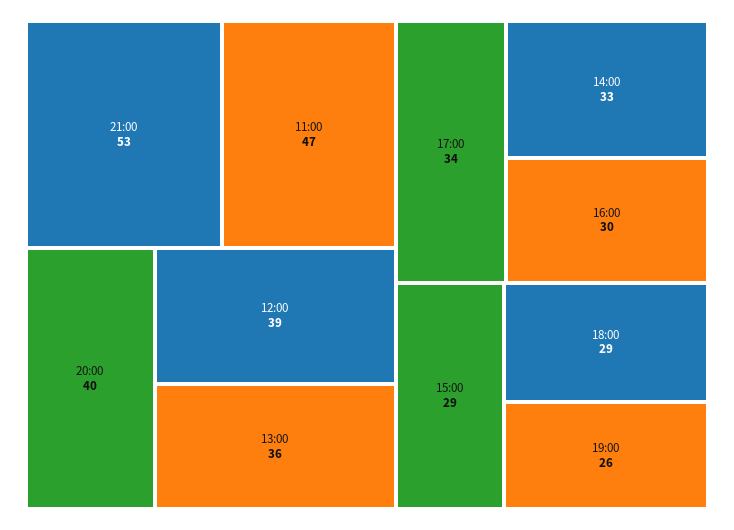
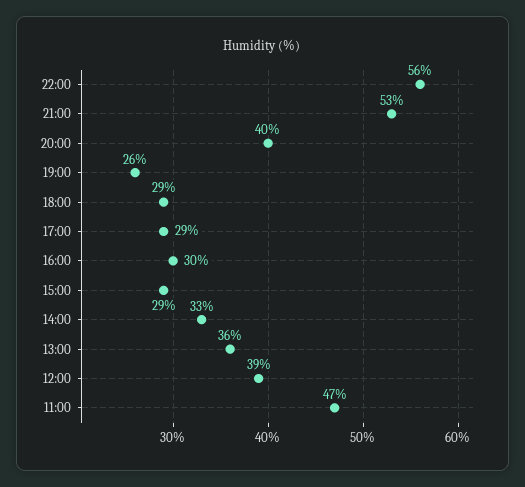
17:00: 34 -> 29
22:00: none -> 56

